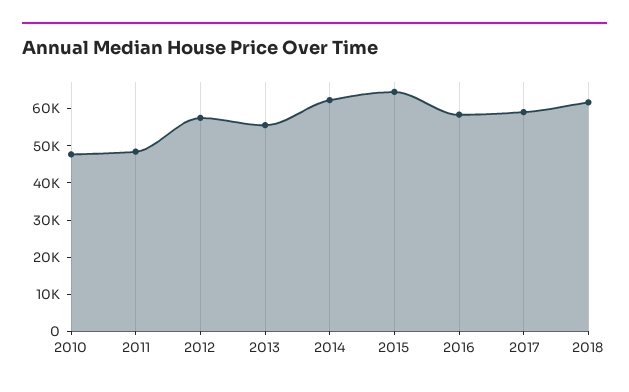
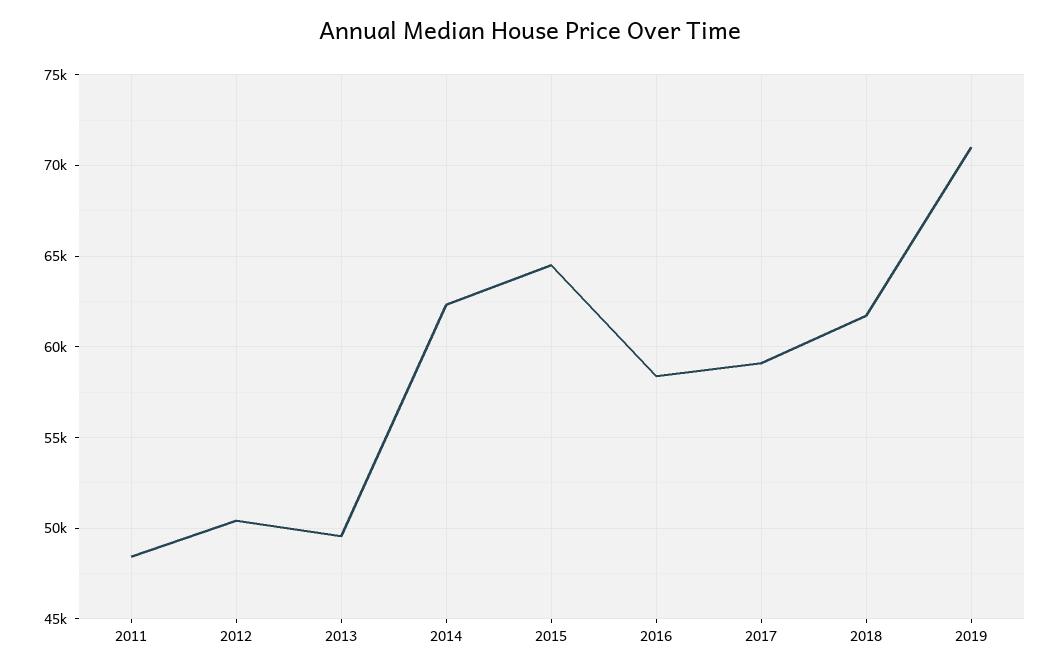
2010: 47500 -> none
2012: 57500 -> 50500
2013: 55000 -> 49500
2019: none -> 71000

